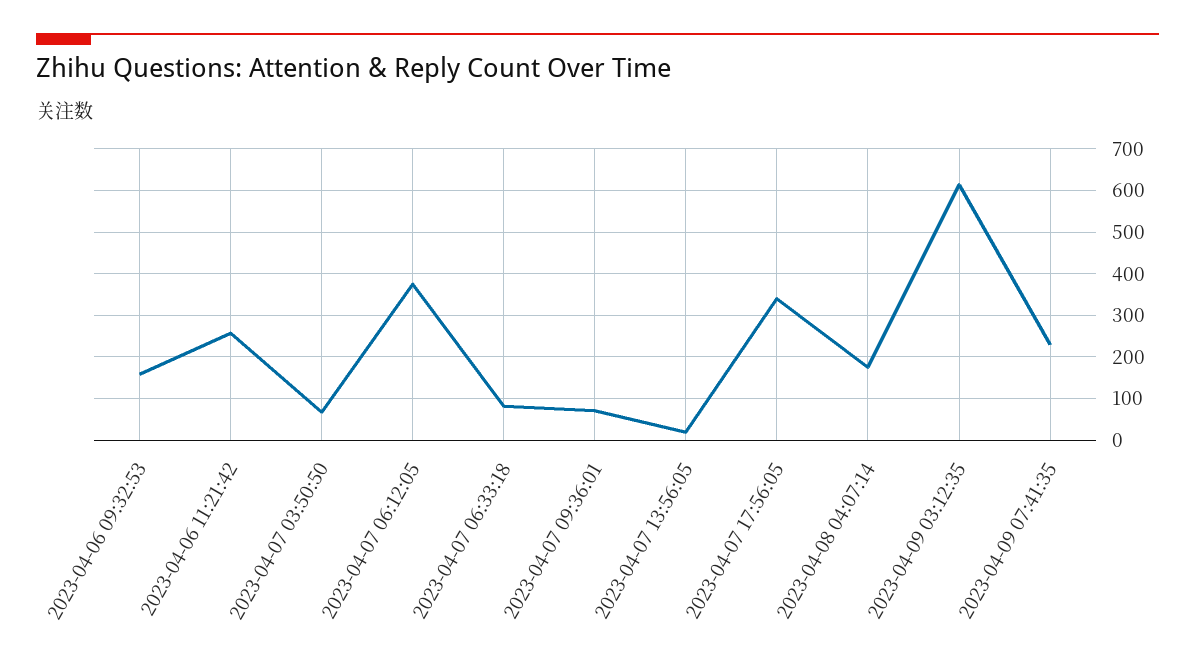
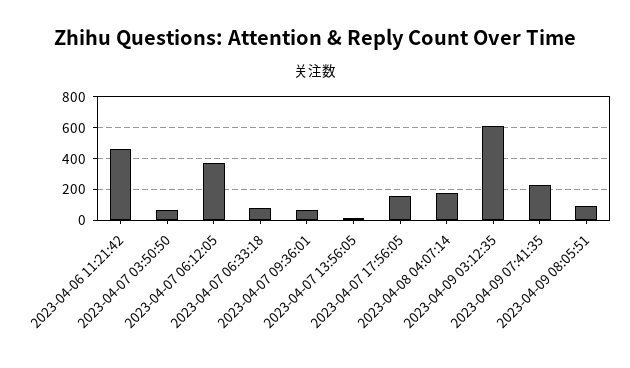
2023-04-06 09:32:53: 160 -> none
2023-04-06 11:21:42: 260 -> 450
2023-04-07 17:56:05: 340 -> 150
2023-04-09 08:05:51: none -> 100

